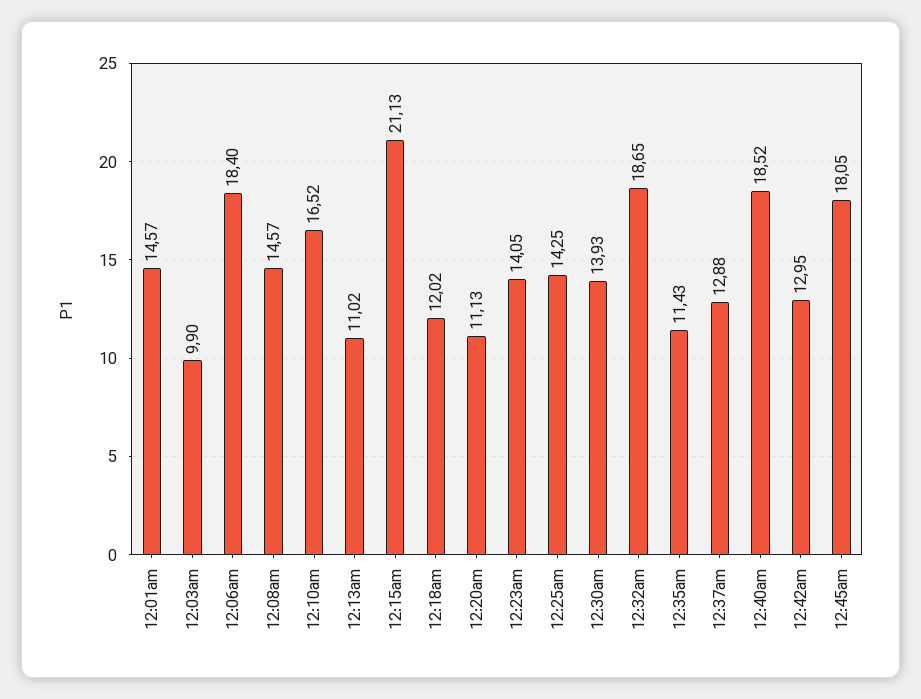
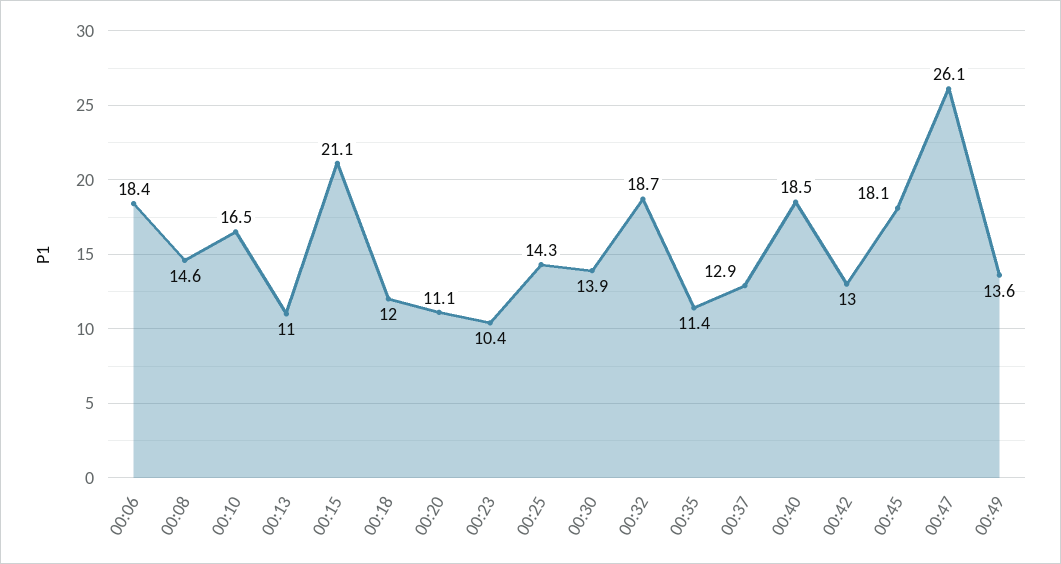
12:01am: 14.57 -> none
12:03am: 9.9 -> none
12:23am: 14.05 -> 10.4
00:47: none -> 26.1
00:49: none -> 13.6

